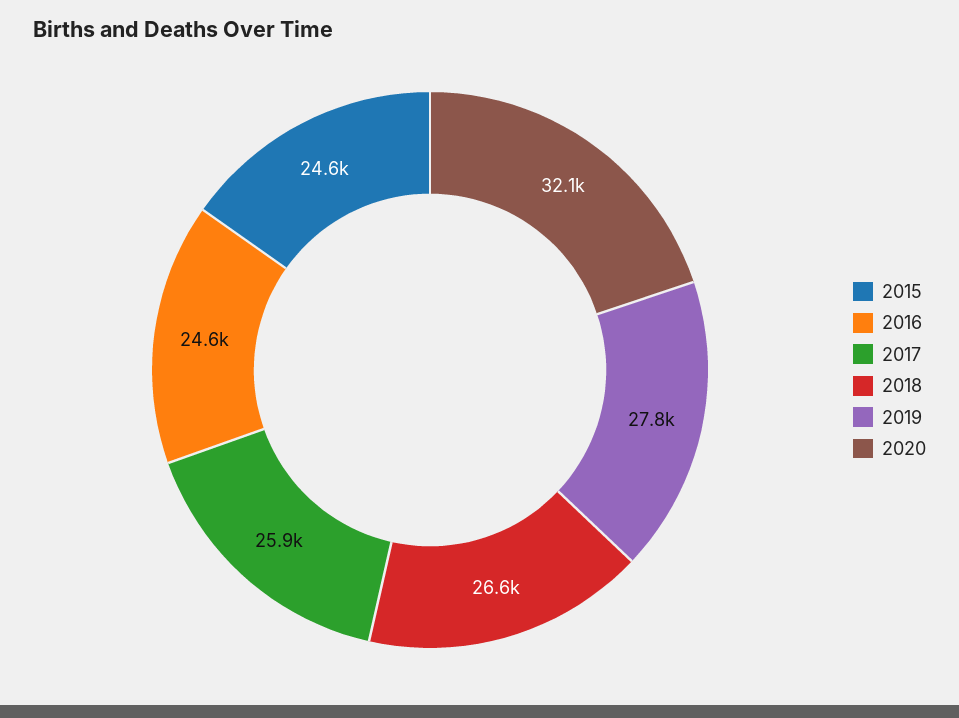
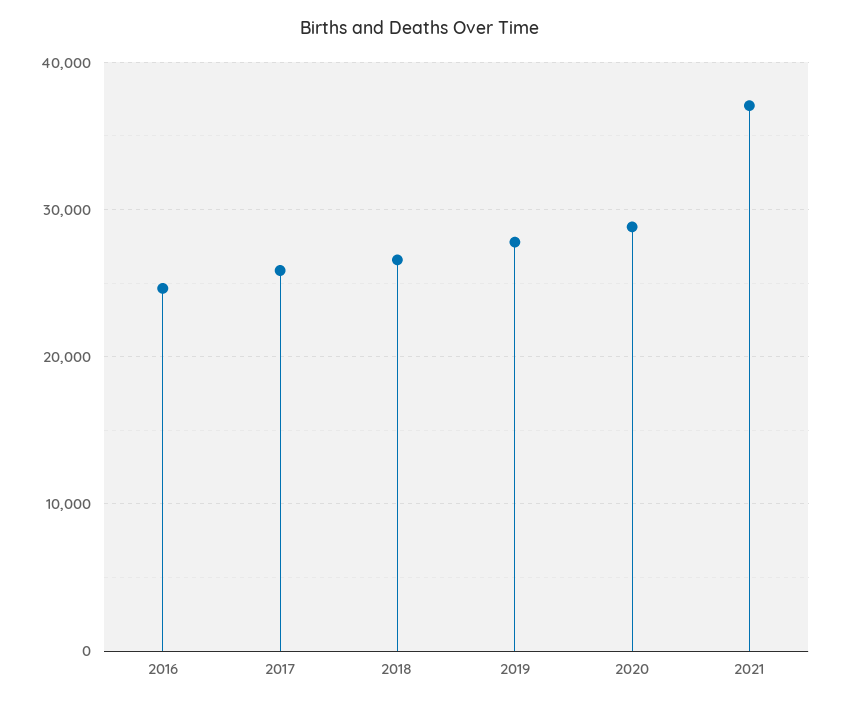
2015: 24600 -> none
2020: 32100 -> 29000
2021: none -> 37000

